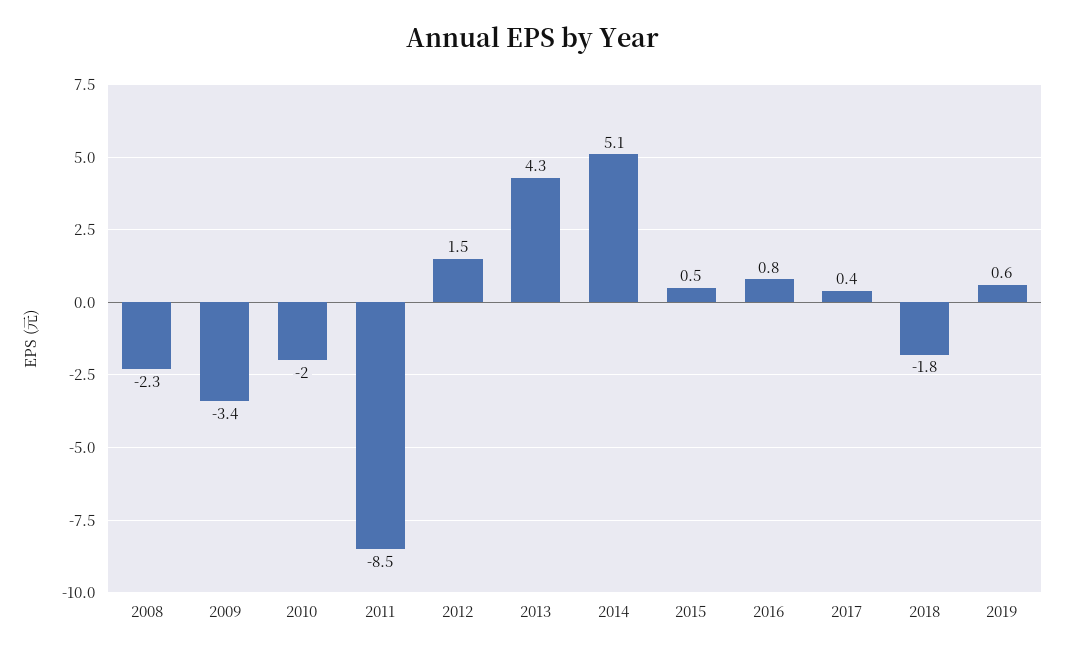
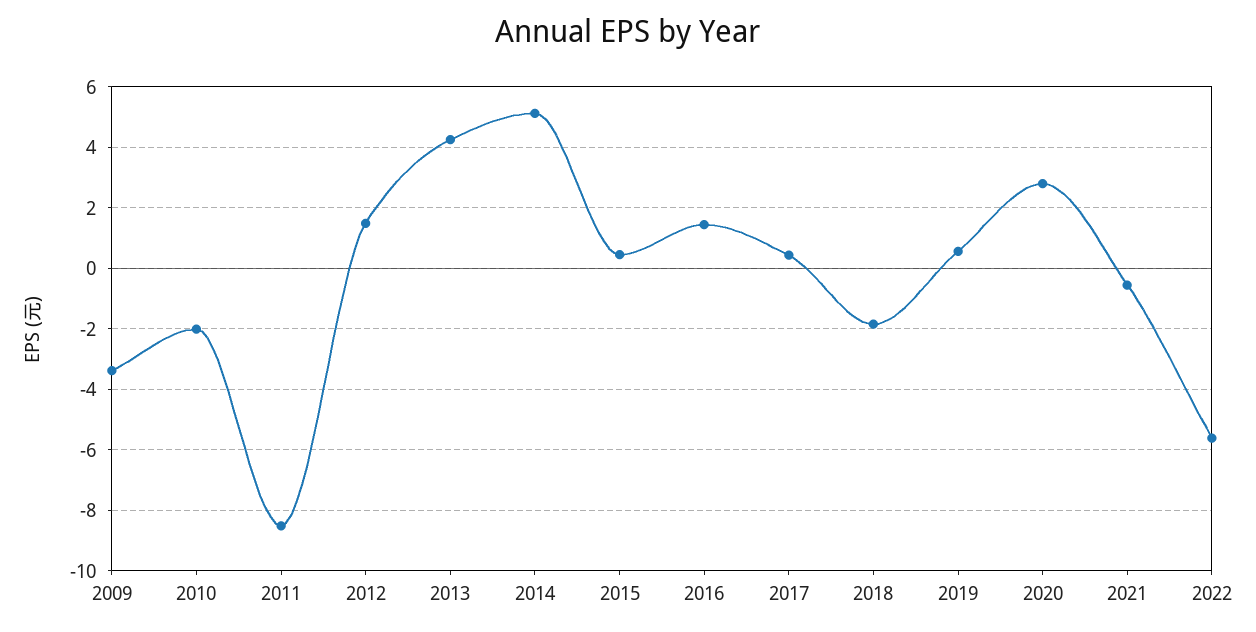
2008: -2.3 -> none
2016: 0.8 -> 1.4
2020: none -> 2.8
2021: none -> -0.6
2022: none -> -5.6

